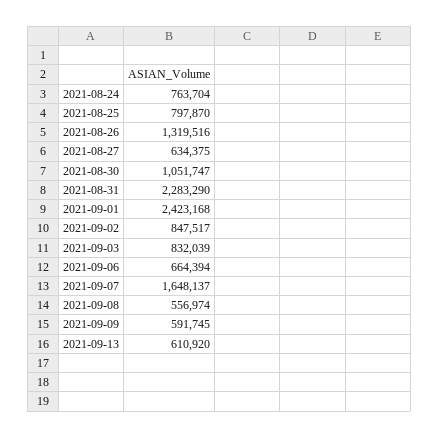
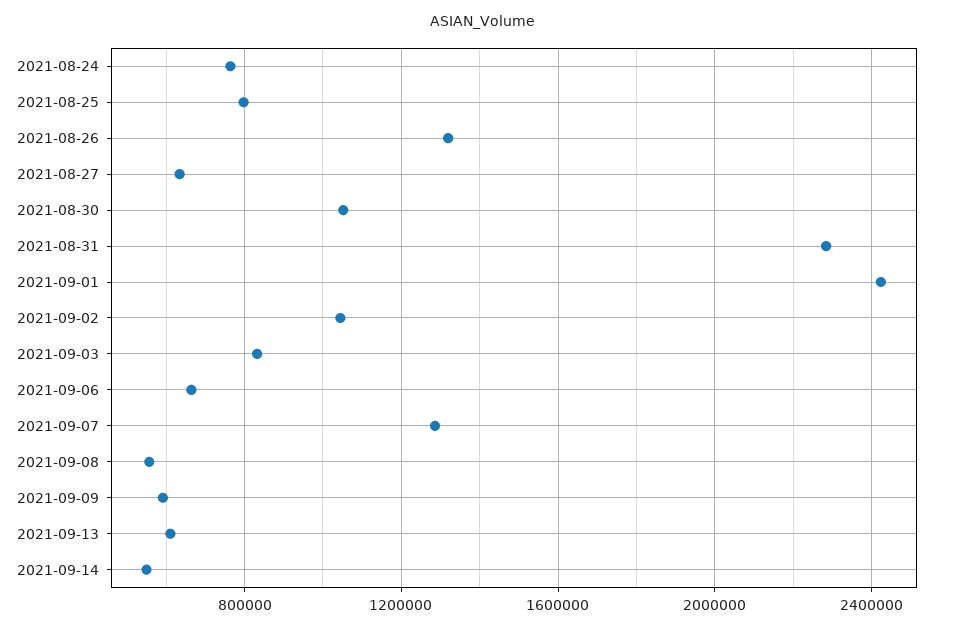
2021-09-02: 847517 -> 1050000
2021-09-07: 1648137 -> 1300000
2021-09-14: none -> 550000

